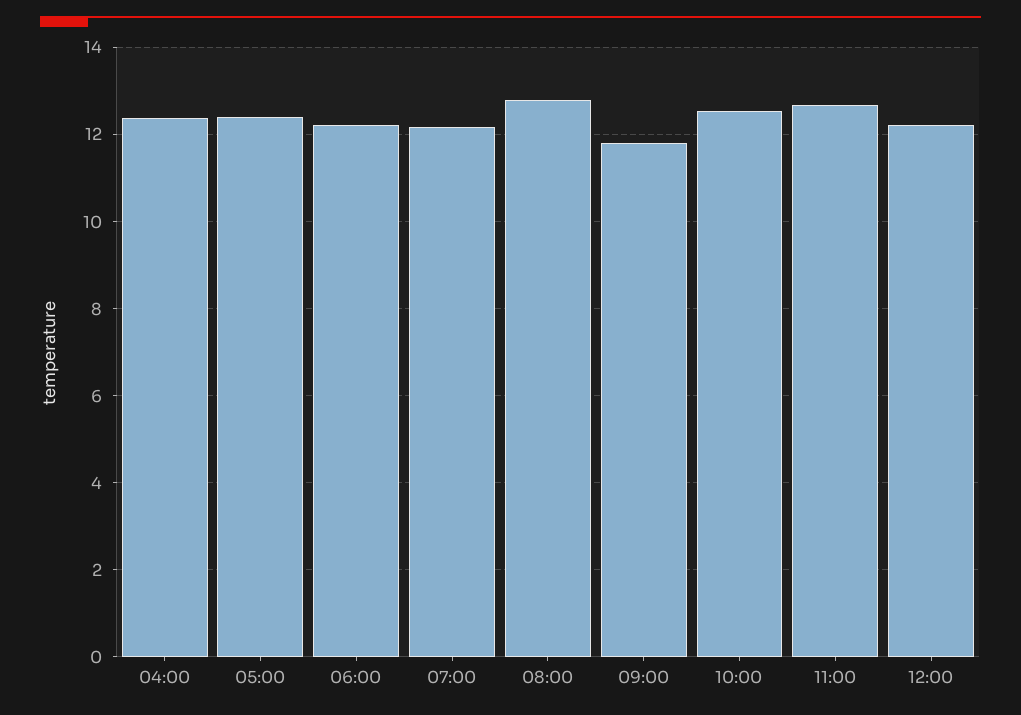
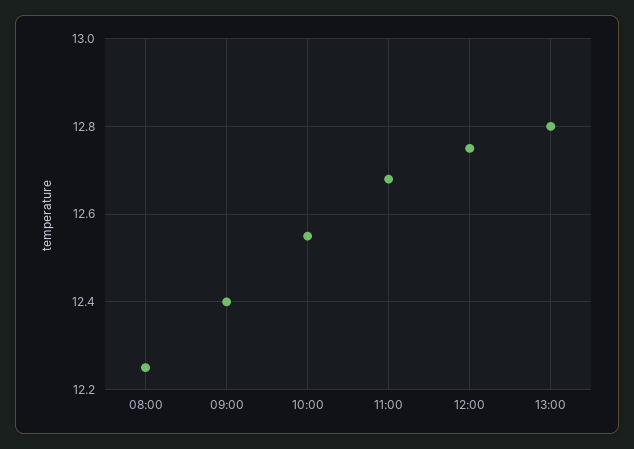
04:00: 12.4 -> none
05:00: 12.4 -> none
06:00: 12.2 -> none
07:00: 12.2 -> none
08:00: 12.8 -> 12.25
09:00: 11.8 -> 12.4
12:00: 12.2 -> 12.75
13:00: none -> 12.8

